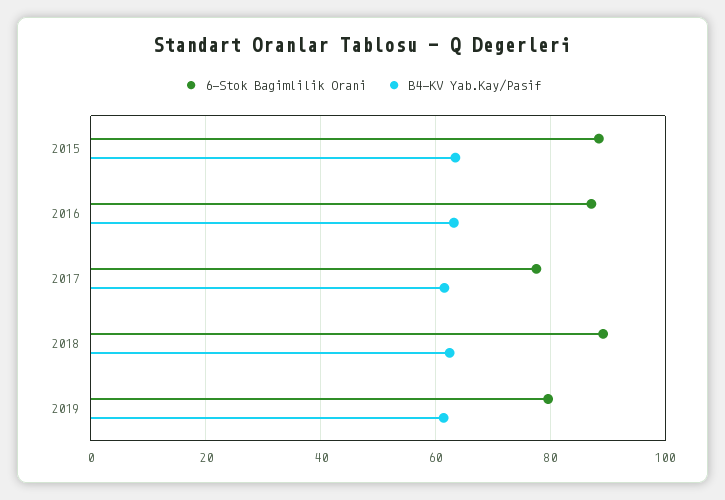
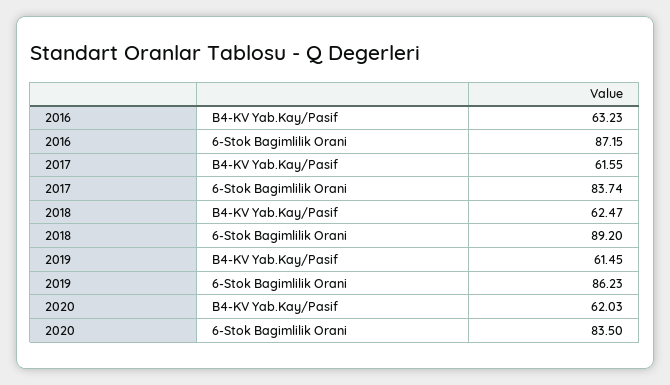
6-Stok Bagimlilik Orani, 2015: 88 -> none
B4-KV Yab.Kay/Pasif, 2015: 64 -> none
6-Stok Bagimlilik Orani, 2017: 78 -> 83.74
6-Stok Bagimlilik Orani, 2019: 80 -> 86.23
B4-KV Yab.Kay/Pasif, 2020: none -> 62.03
6-Stok Bagimlilik Orani, 2020: none -> 83.5

